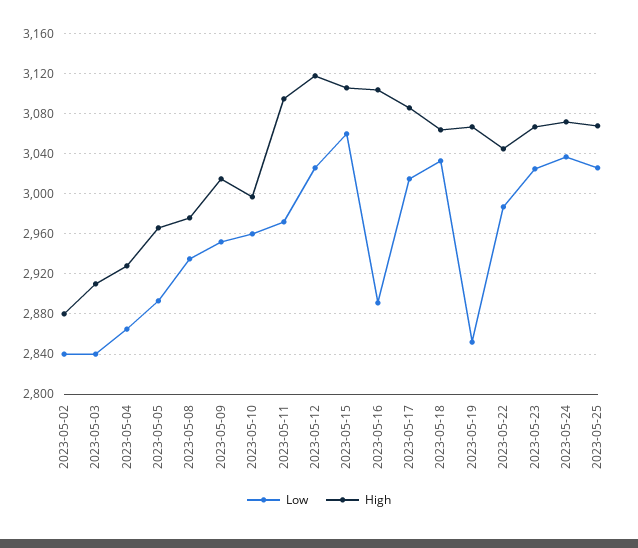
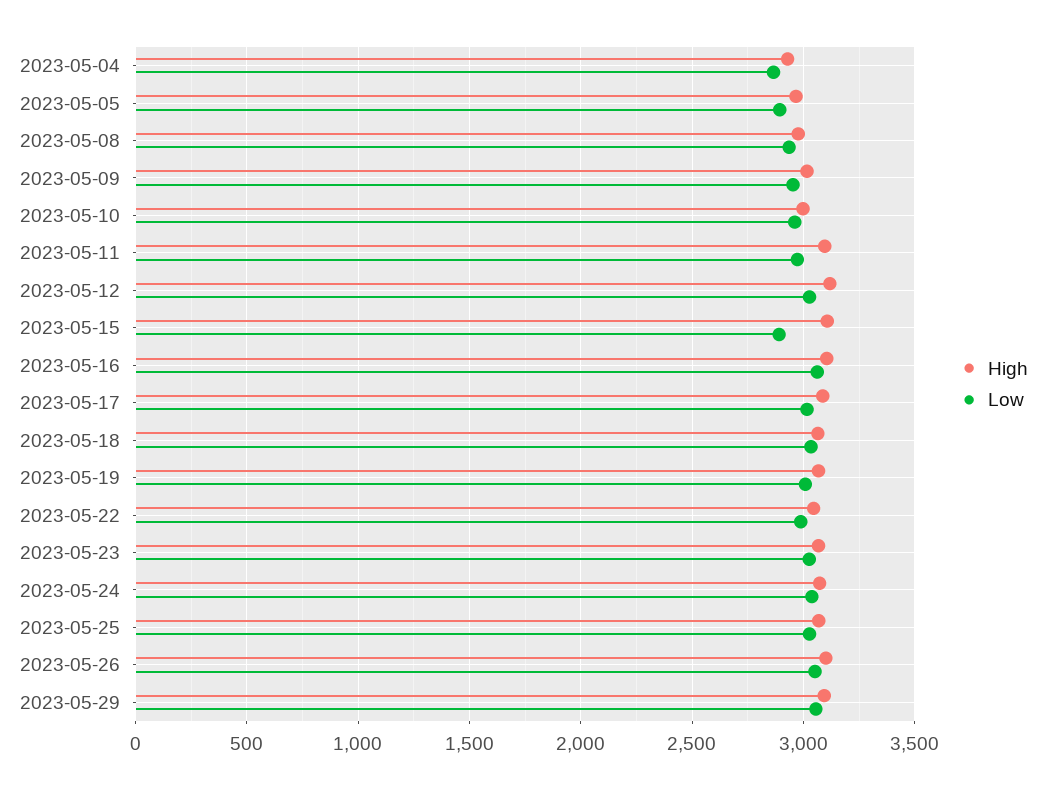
Low, 2023-05-02: 2840 -> none
High, 2023-05-02: 2880 -> none
Low, 2023-05-03: 2840 -> none
High, 2023-05-03: 2910 -> none
Low, 2023-05-15: 3060 -> 2900
Low, 2023-05-16: 2890 -> 3050
Low, 2023-05-19: 2850 -> 3000
High, 2023-05-26: none -> 3100
Low, 2023-05-26: none -> 3050
High, 2023-05-29: none -> 3100
Low, 2023-05-29: none -> 3050

